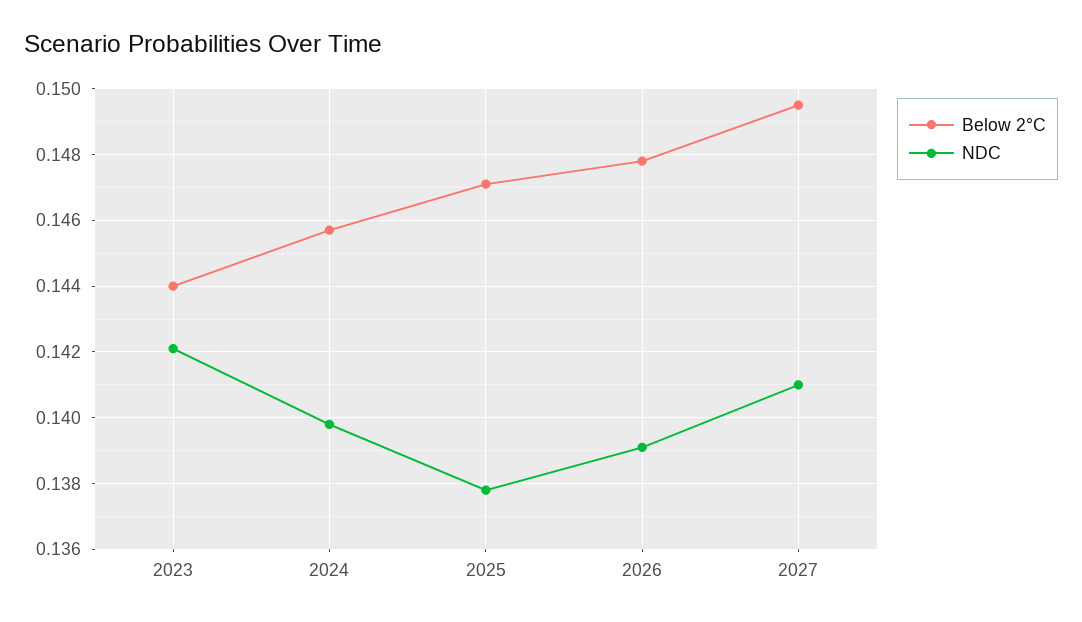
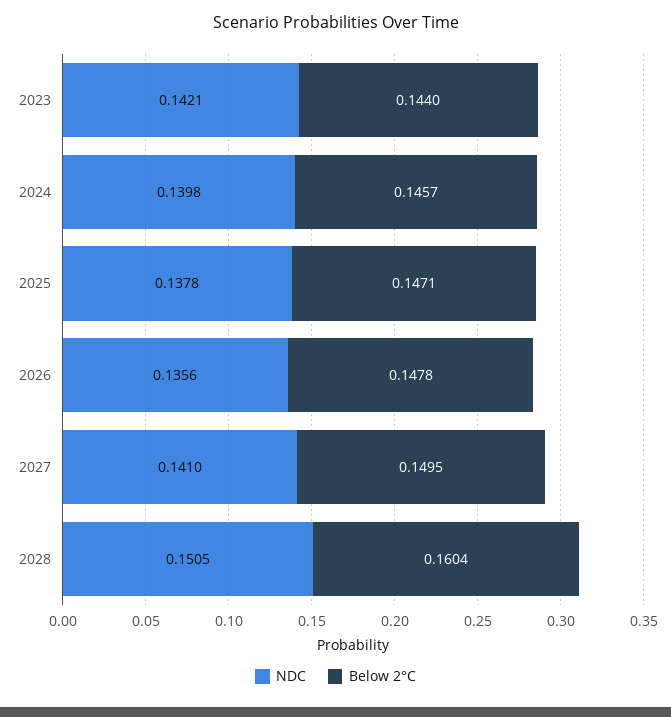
NDC, 2026: 0.139 -> 0.1356
NDC, 2028: none -> 0.1505
Below 2°C, 2028: none -> 0.1604

